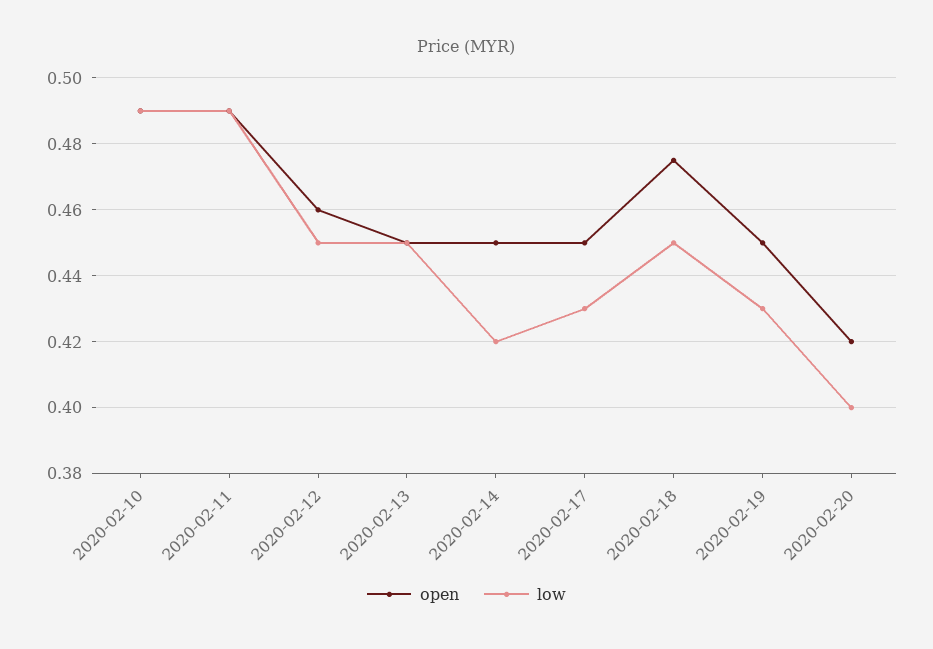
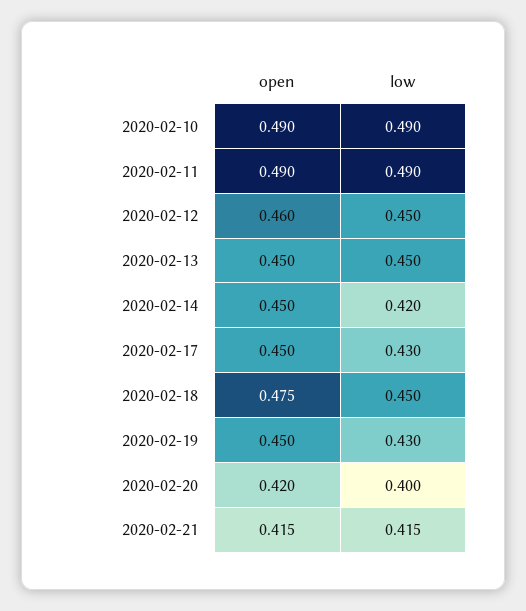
open, 2020-02-21: none -> 0.415
low, 2020-02-21: none -> 0.415

